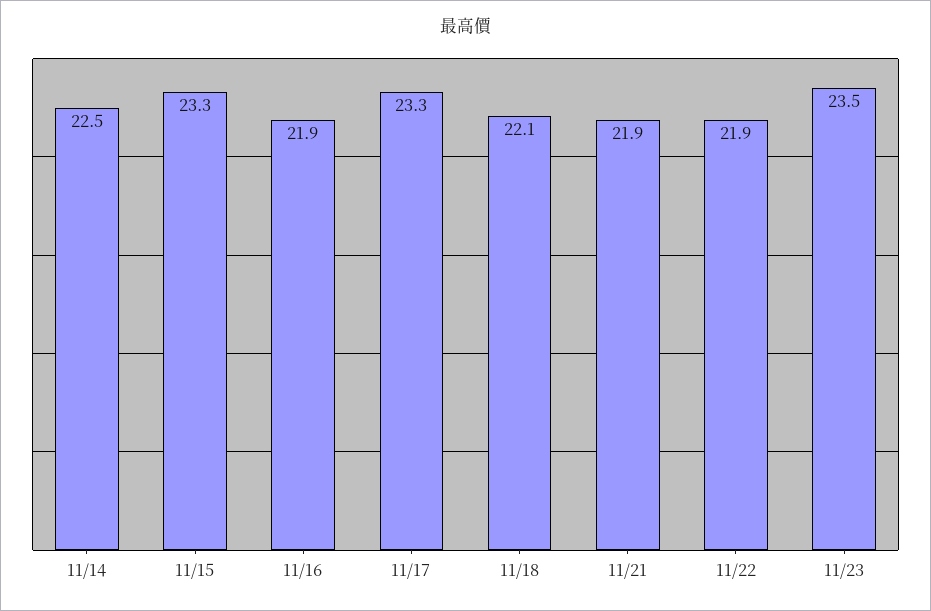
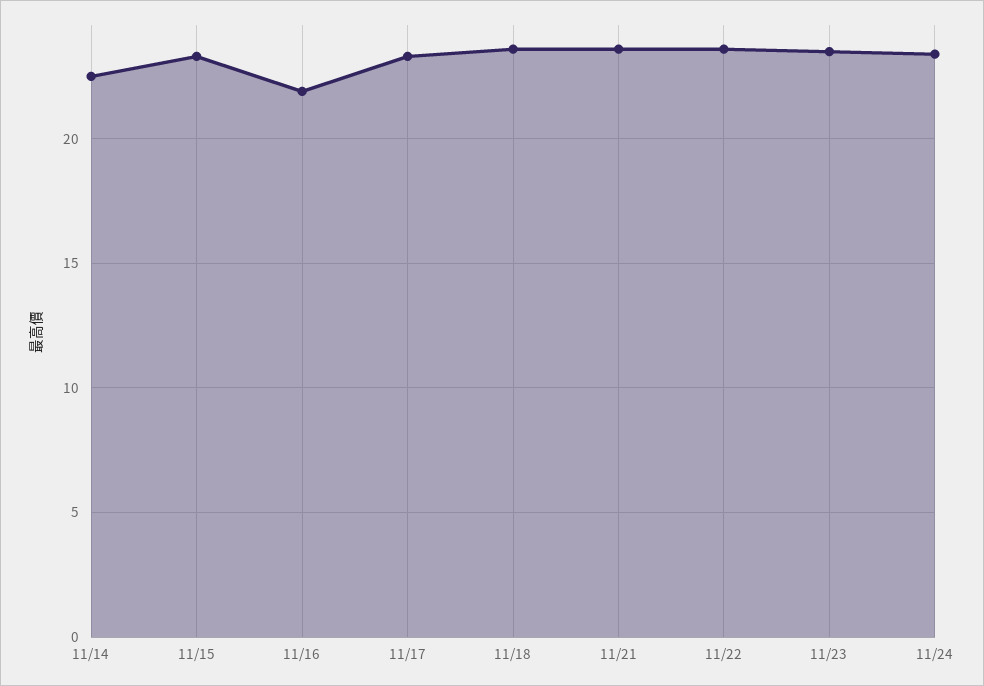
11/18: 22.1 -> 23.5
11/21: 21.9 -> 23.5
11/22: 21.9 -> 23.5
11/24: none -> 23.5

